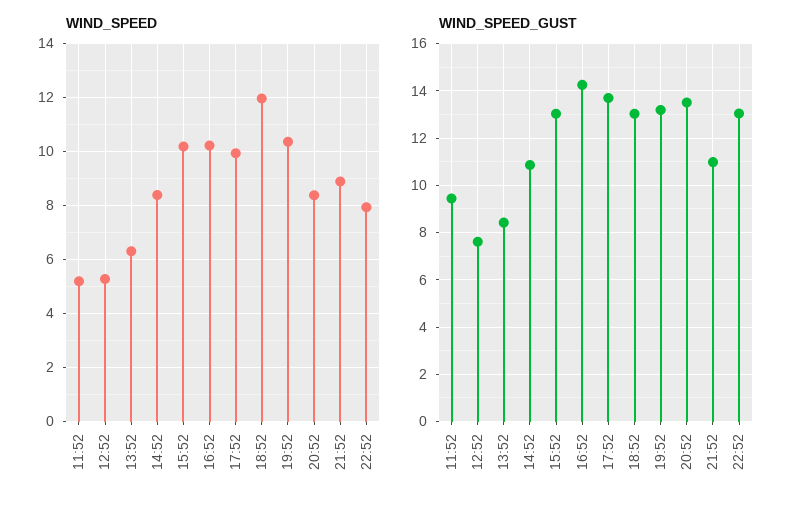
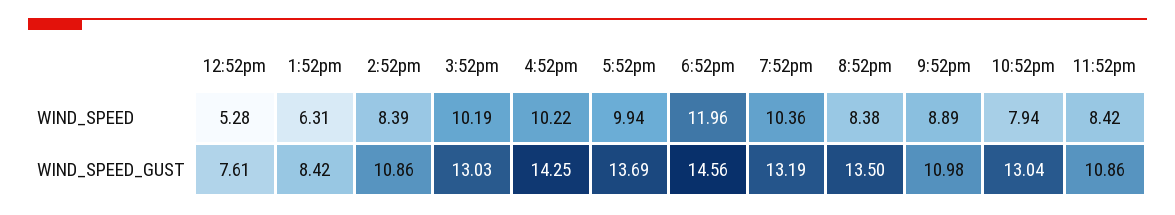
WIND_SPEED, 11:52: 5.25 -> none
WIND_SPEED_GUST, 11:52: 9.5 -> none
WIND_SPEED_GUST, 18:52: 13 -> 14.56
WIND_SPEED, 11:52pm: none -> 8.42
WIND_SPEED_GUST, 11:52pm: none -> 10.86

